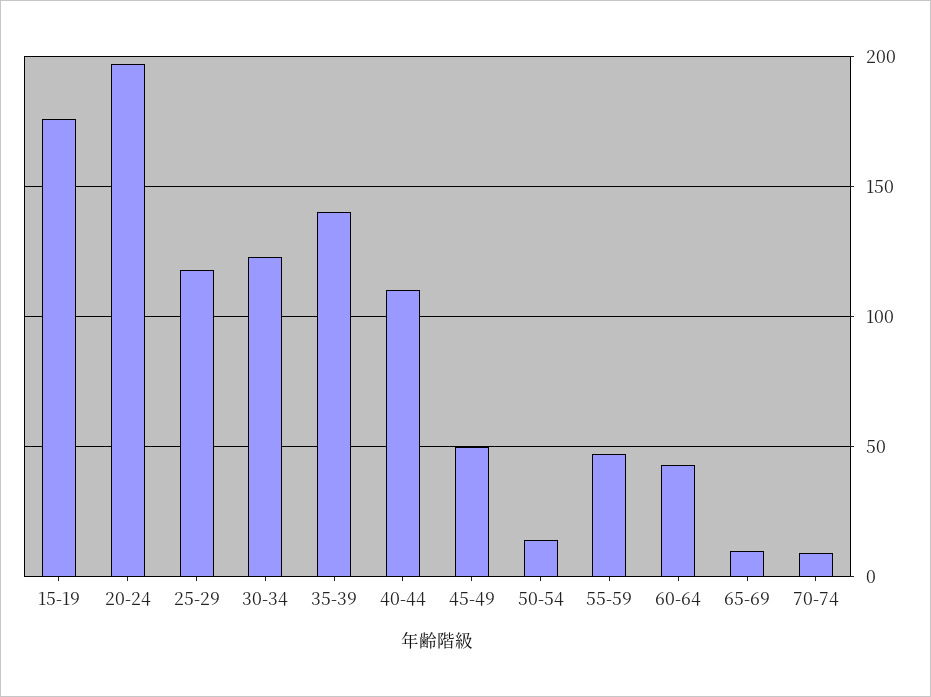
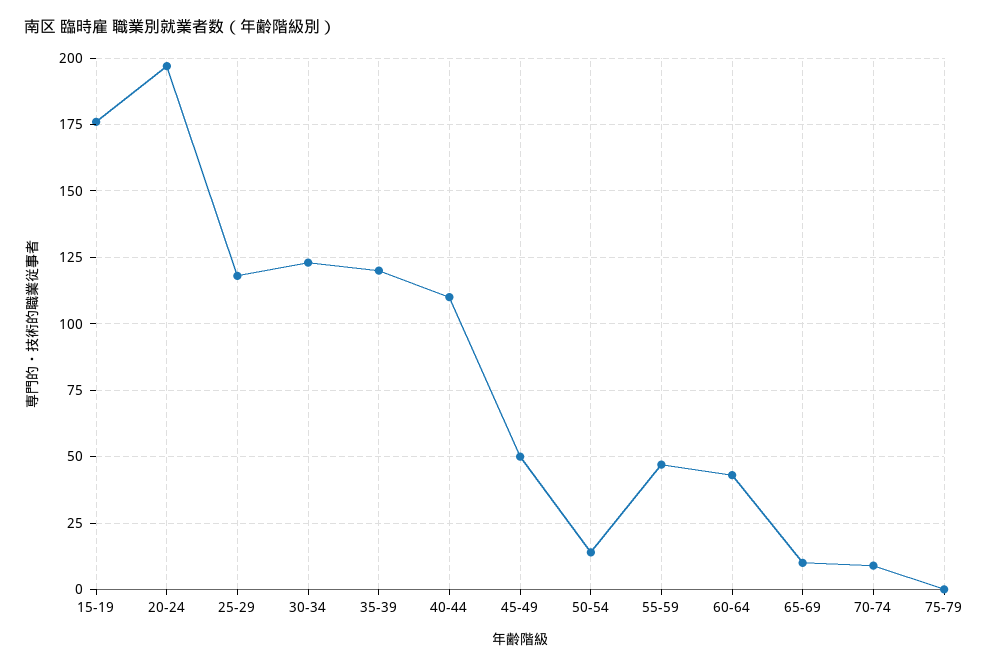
35-39: 140 -> 120
75-79: none -> 0

